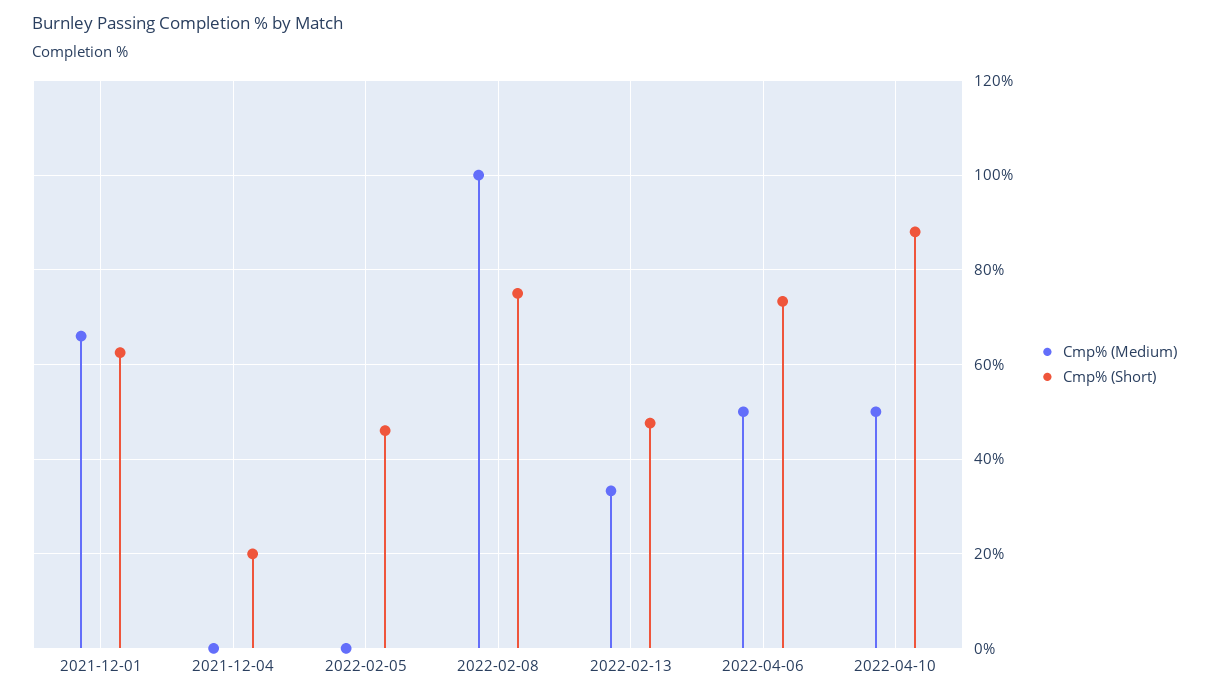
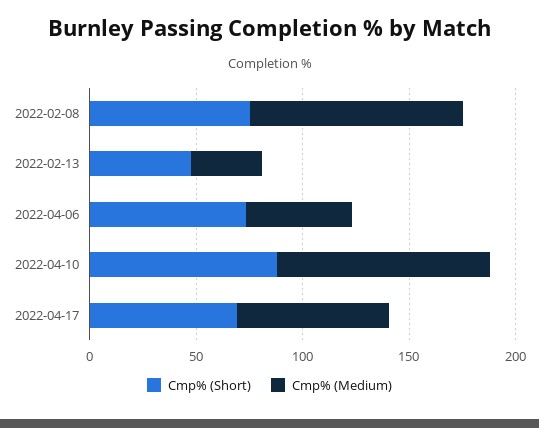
Cmp% (Medium), 2021-12-01: 66 -> none
Cmp% (Short), 2021-12-01: 62 -> none
Cmp% (Medium), 2021-12-04: 0 -> none
Cmp% (Short), 2021-12-04: 20 -> none
Cmp% (Medium), 2022-02-05: 0 -> none
Cmp% (Short), 2022-02-05: 46 -> none
Cmp% (Medium), 2022-04-10: 50 -> 100
Cmp% (Short), 2022-04-17: none -> 70
Cmp% (Medium), 2022-04-17: none -> 70

